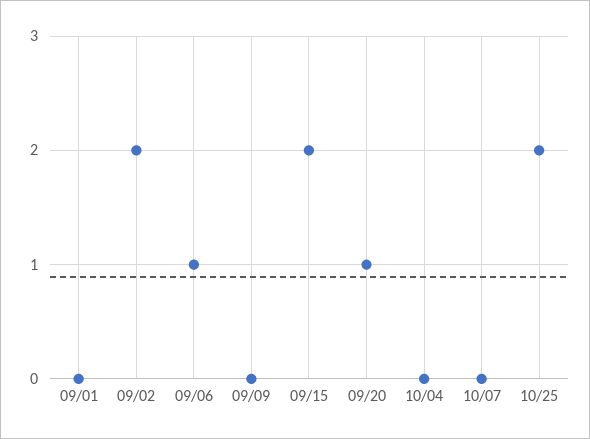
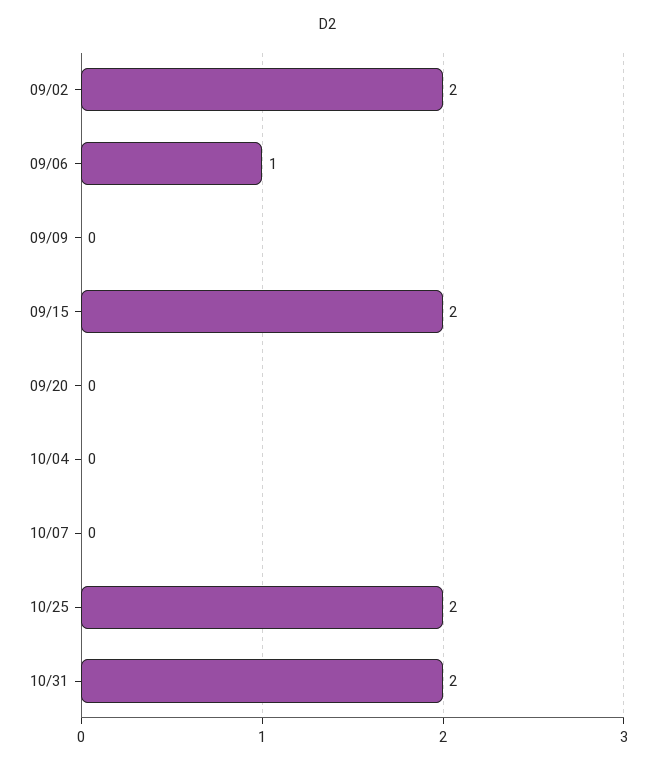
09/01: 0 -> none
09/20: 1 -> 0
10/31: none -> 2

